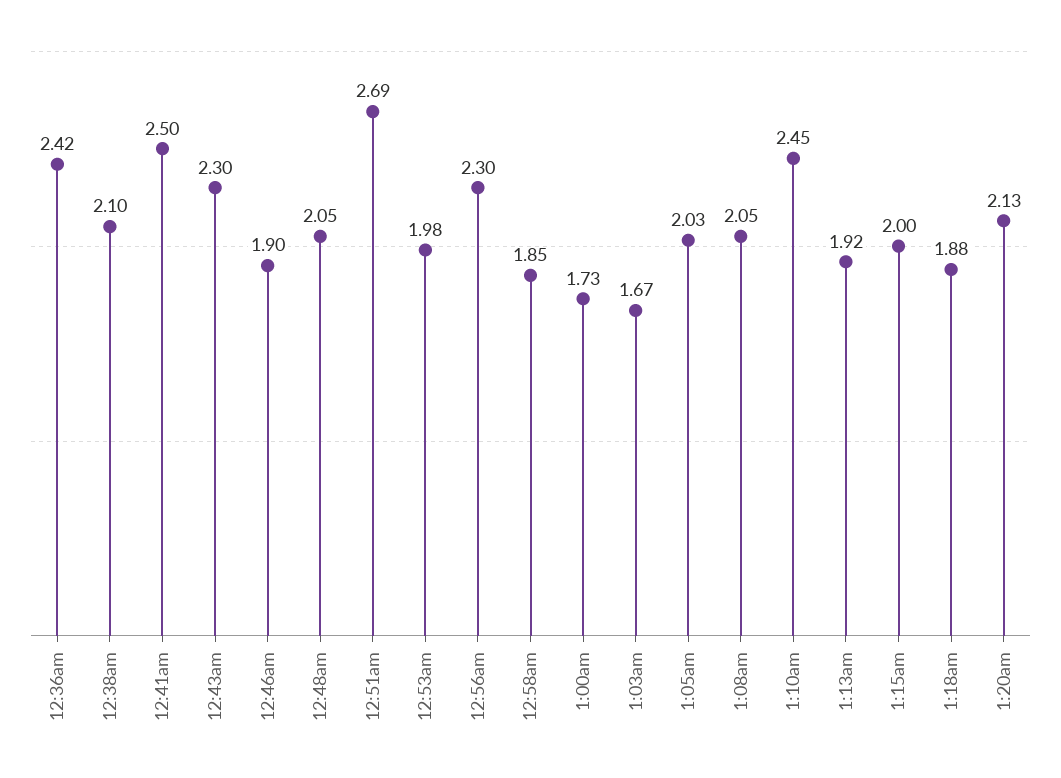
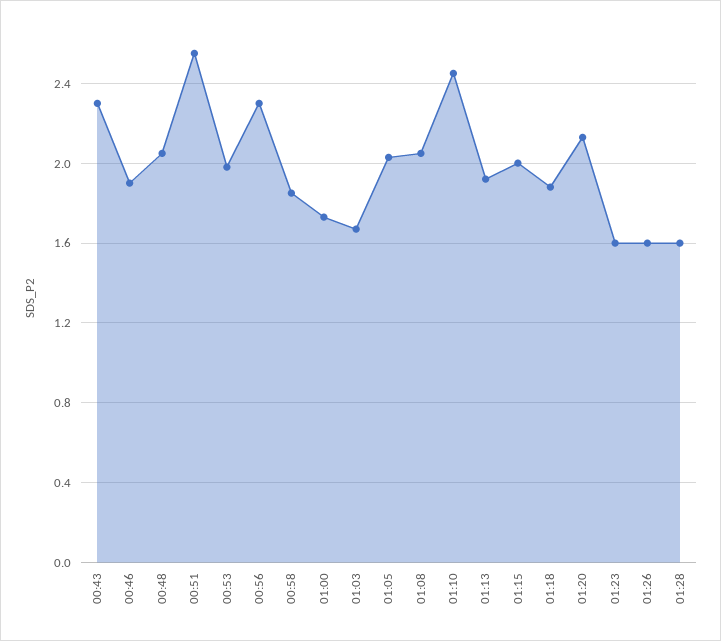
12:36am: 2.42 -> none
12:38am: 2.1 -> none
12:41am: 2.5 -> none
12:51am: 2.69 -> 2.55
01:23: none -> 1.6
01:26: none -> 1.6
01:28: none -> 1.6

